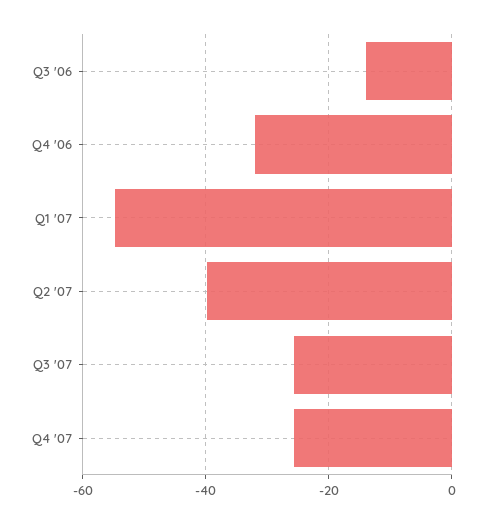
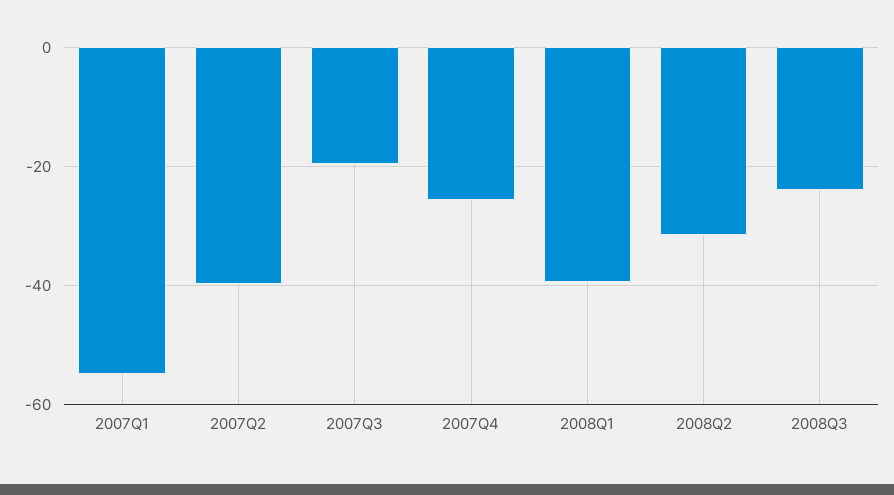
Q3 '06: -14 -> none
Q4 '06: -32 -> none
Q3 '07: -26 -> -20
2008Q1: none -> -40
2008Q2: none -> -32
2008Q3: none -> -24

